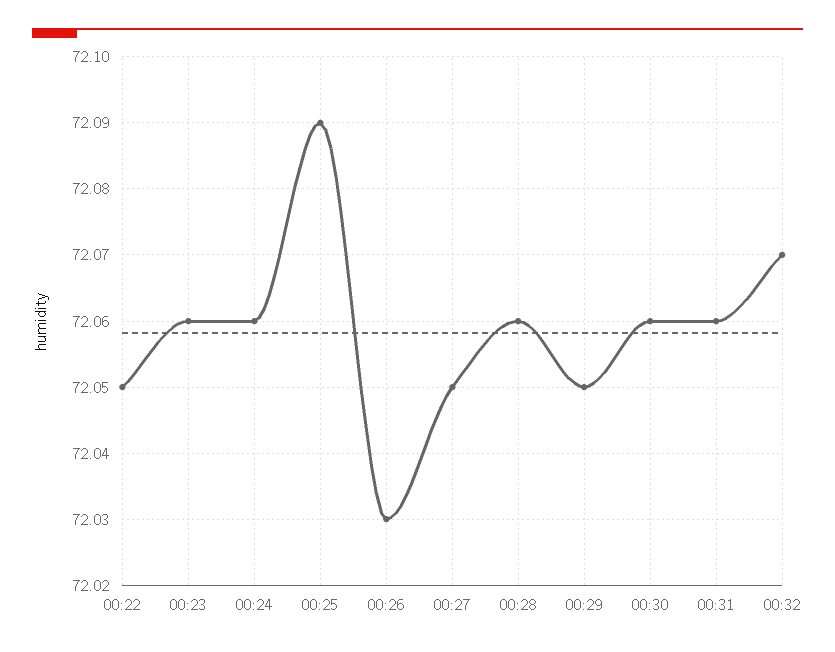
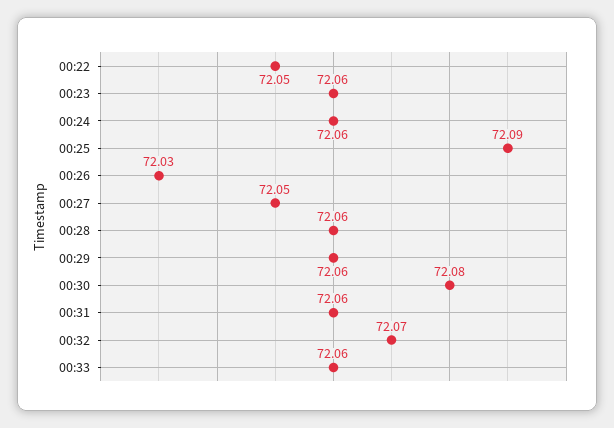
00:29: 72.05 -> 72.06
00:30: 72.06 -> 72.08
00:33: none -> 72.06

